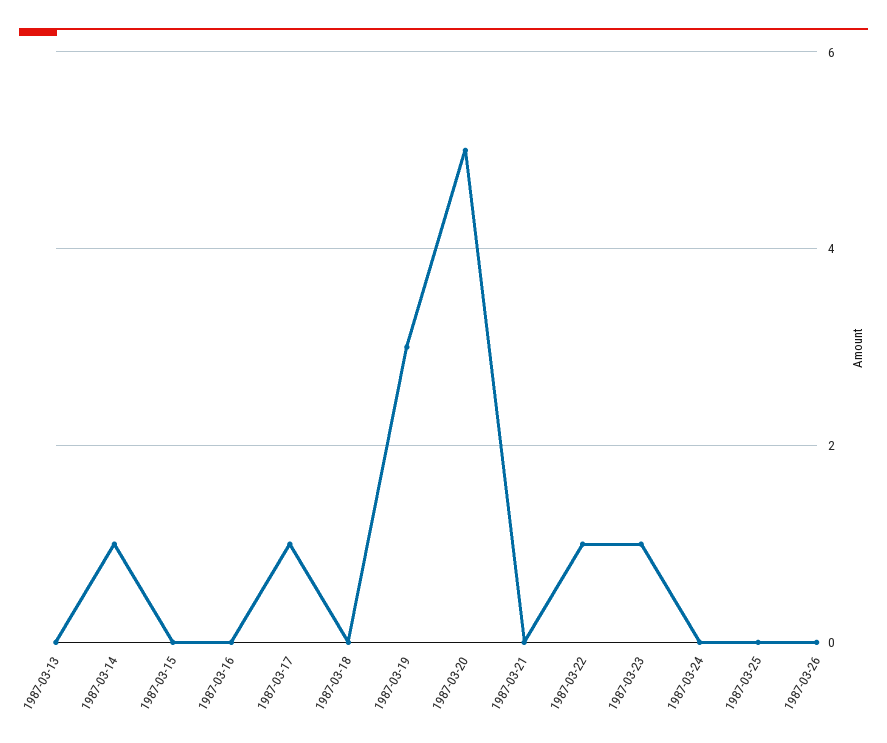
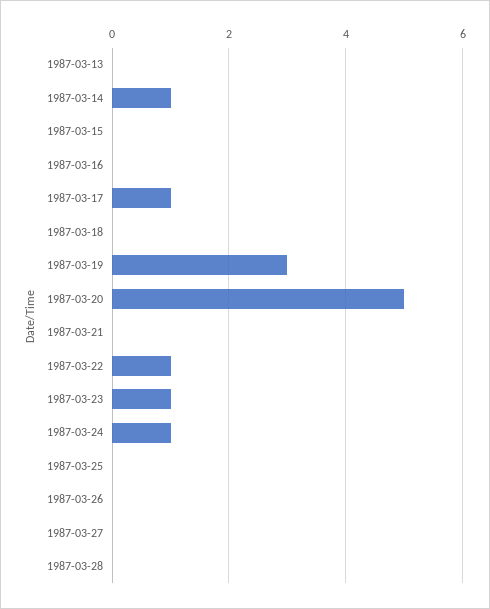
1987-03-24: 0 -> 1
1987-03-27: none -> 0
1987-03-28: none -> 0

